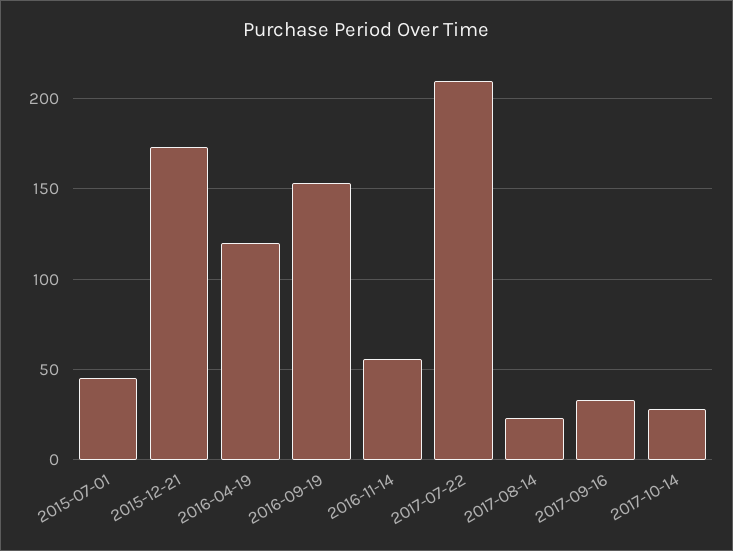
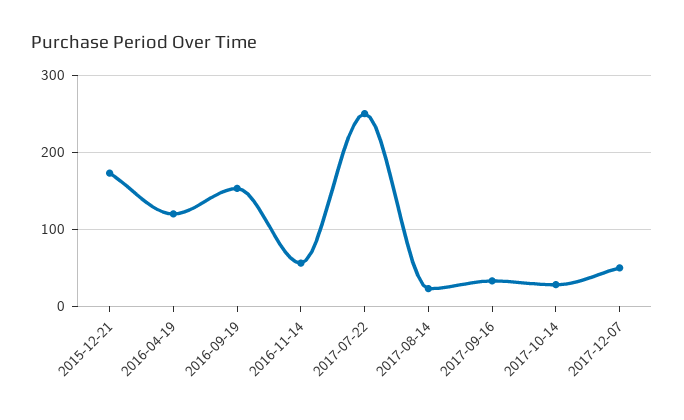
2015-07-01: 45 -> none
2017-07-22: 210 -> 250
2017-12-07: none -> 50

